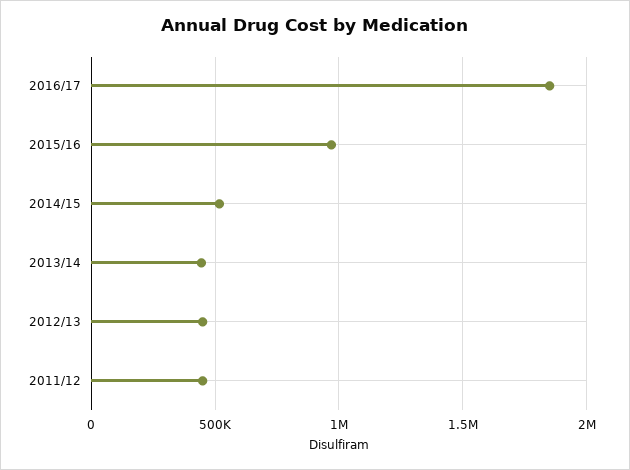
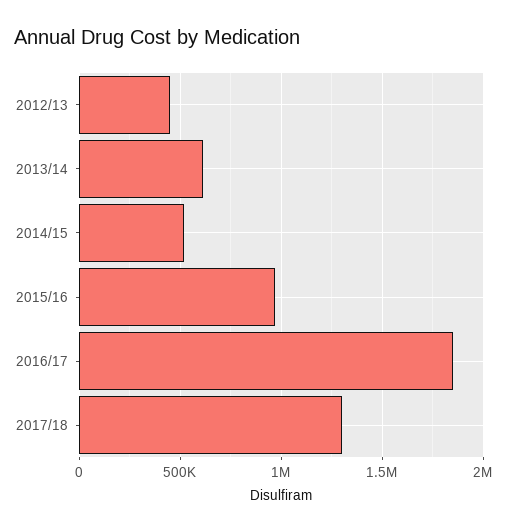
2013/14: 450000 -> 600000
2011/12: 450000 -> none
2017/18: none -> 1300000

